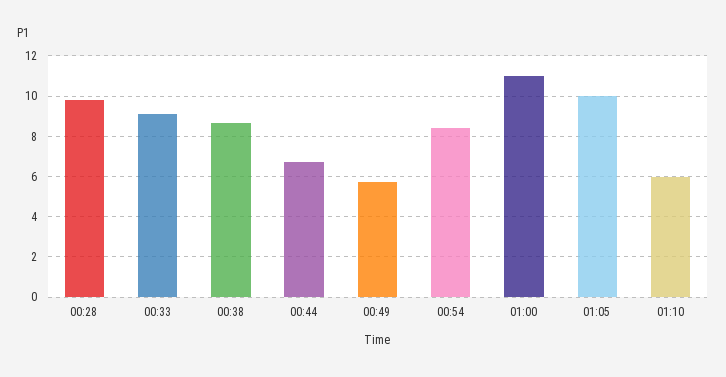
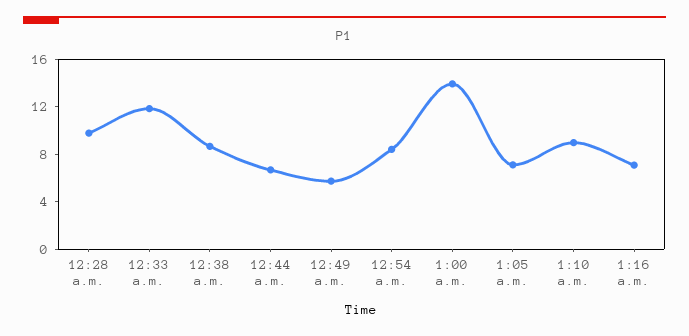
00:33: 9 -> 12
01:00: 11 -> 14
01:05: 10 -> 7
01:10: 6 -> 9
1:16 a.m.: none -> 7

